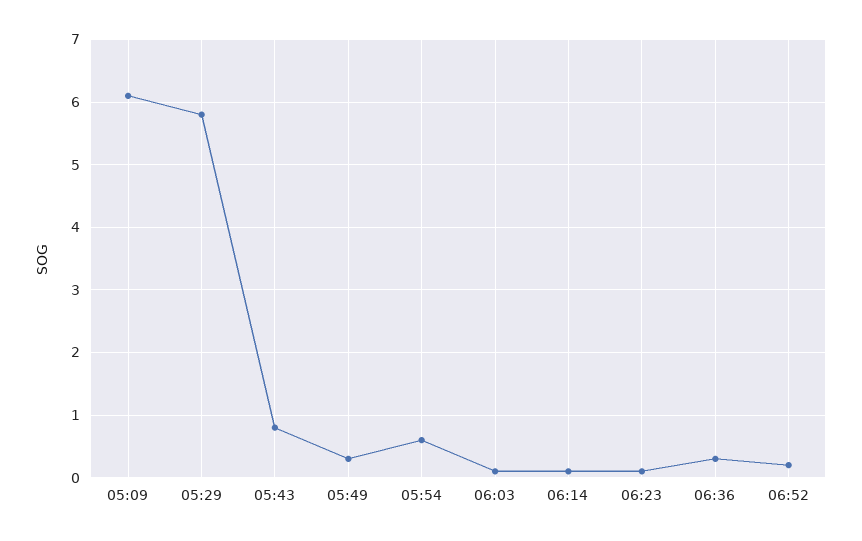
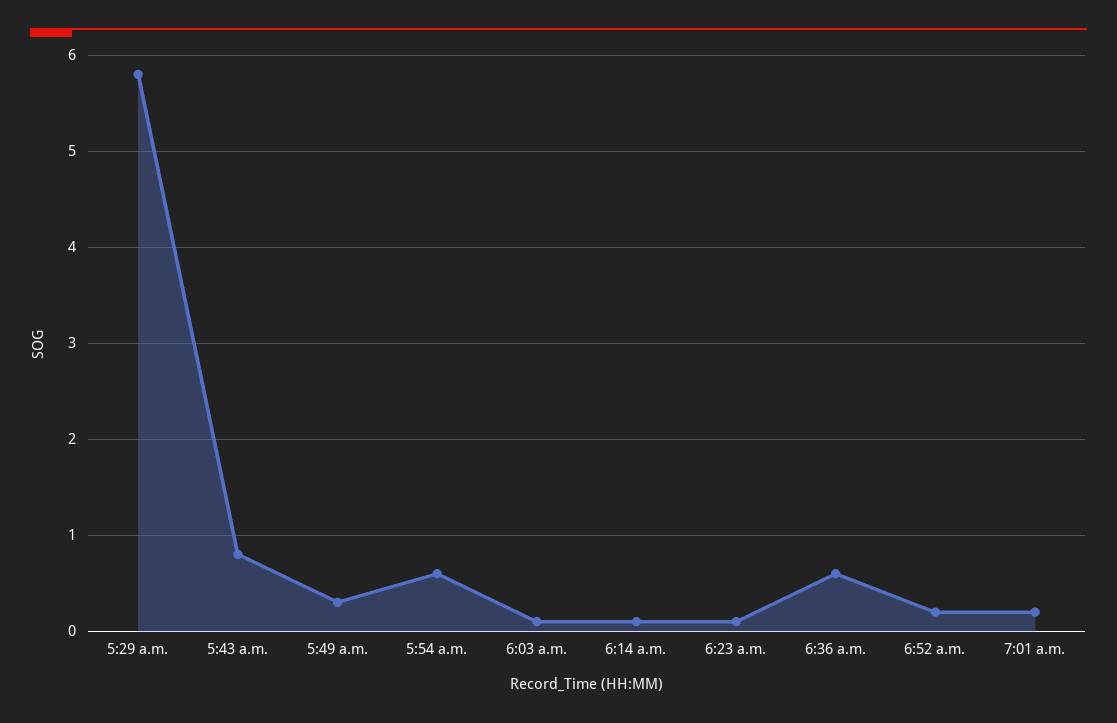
05:09: 6.1 -> none
06:36: 0.3 -> 0.6
7:01 a.m.: none -> 0.2

